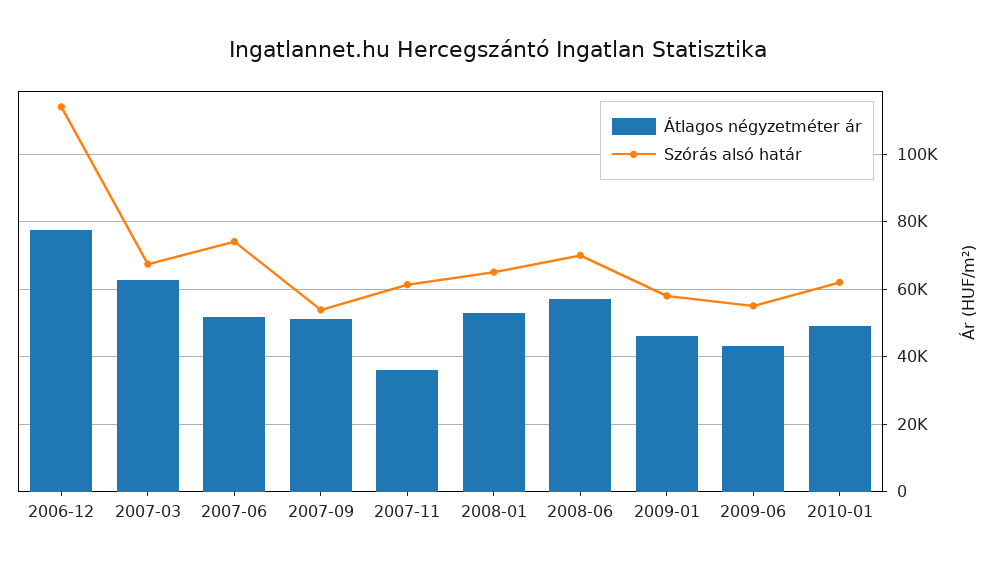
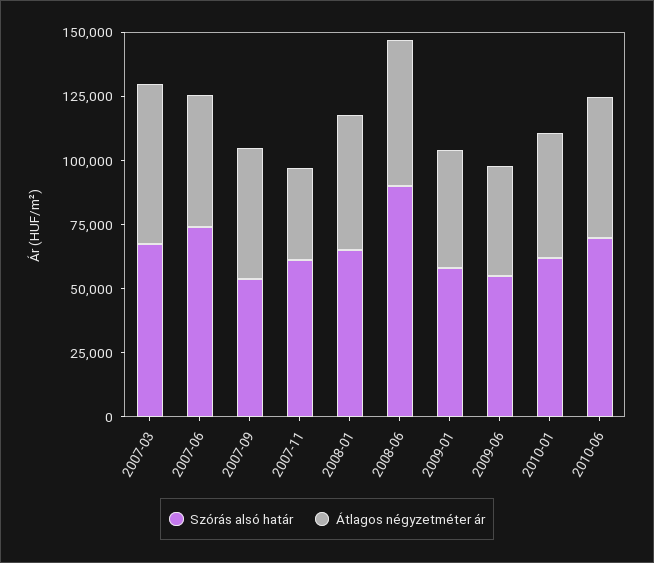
Átlagos négyzetméter ár, 2006-12: 78000 -> none
Szórás alsó határ, 2006-12: 114000 -> none
Szórás alsó határ, 2008-06: 70000 -> 90000
Szórás alsó határ, 2010-06: none -> 70000
Átlagos négyzetméter ár, 2010-06: none -> 55000

